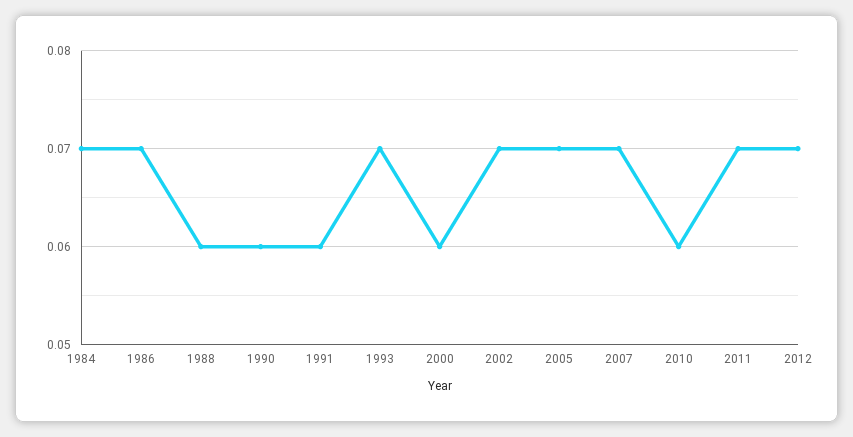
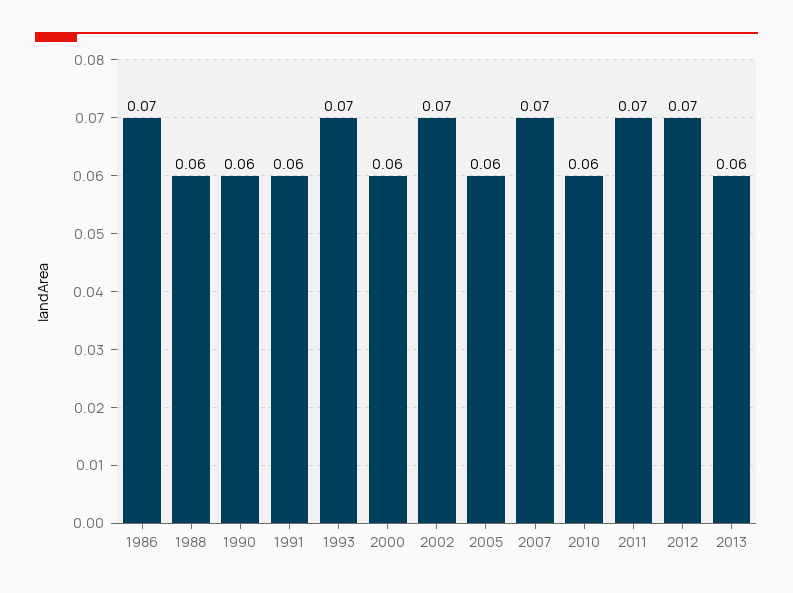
1984: 0.07 -> none
2005: 0.07 -> 0.06
2013: none -> 0.06

